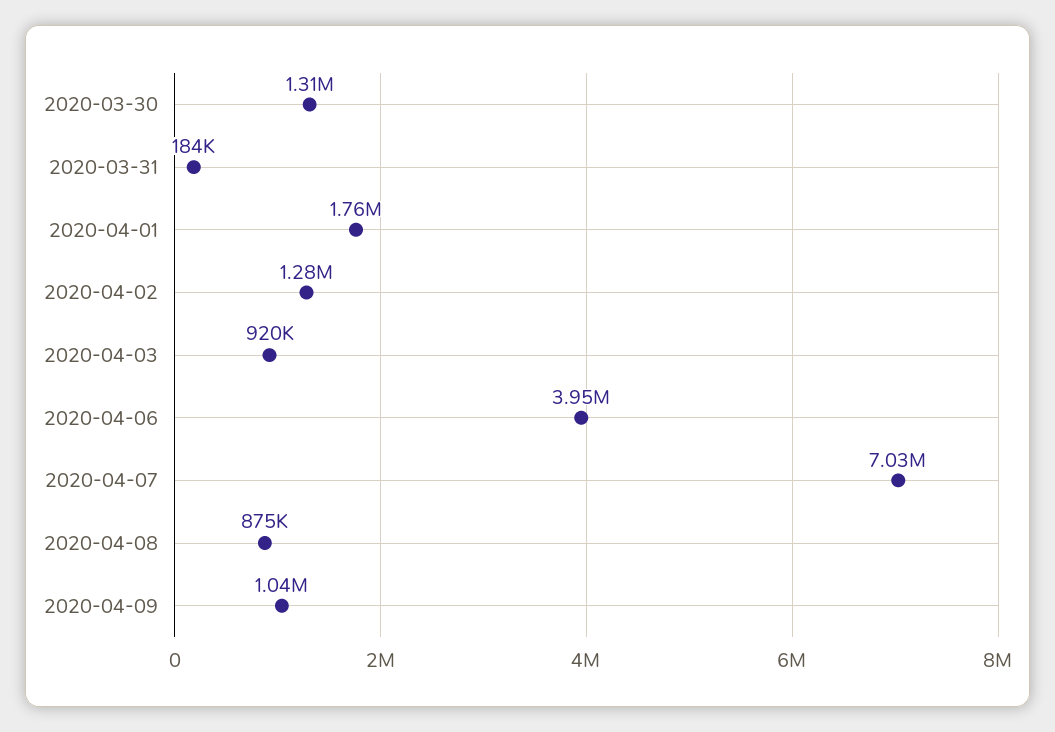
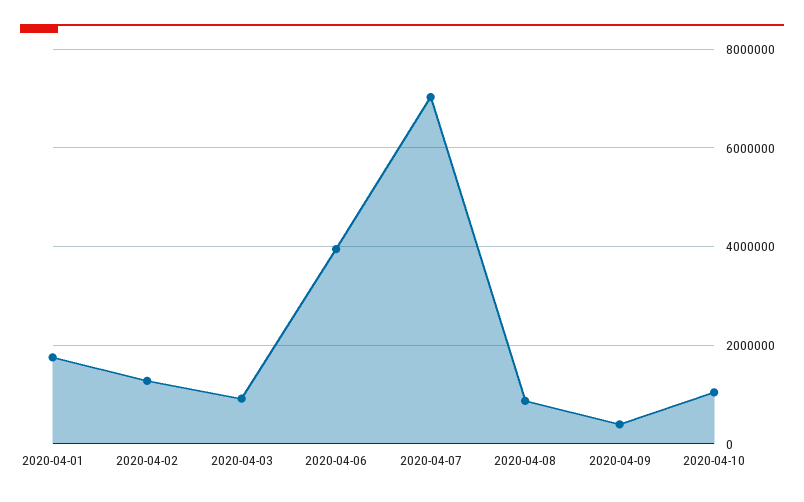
2020-03-30: 1310000 -> none
2020-03-31: 184000 -> none
2020-04-09: 1040000 -> 400000
2020-04-10: none -> 1000000

